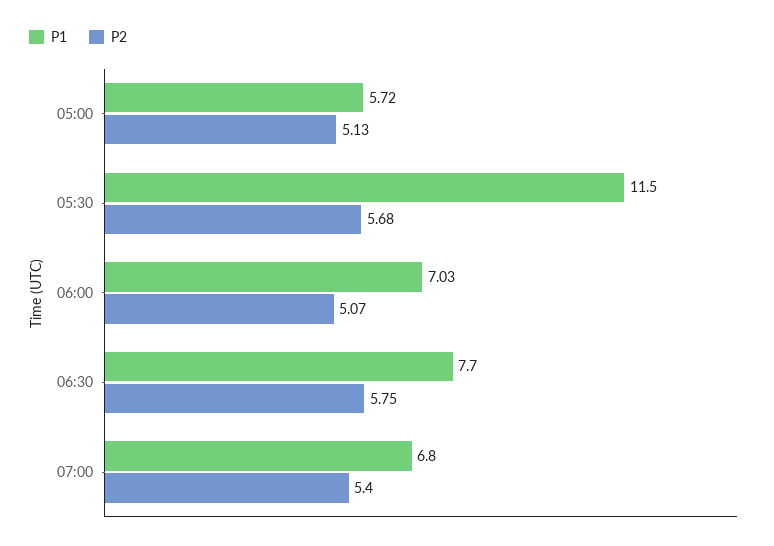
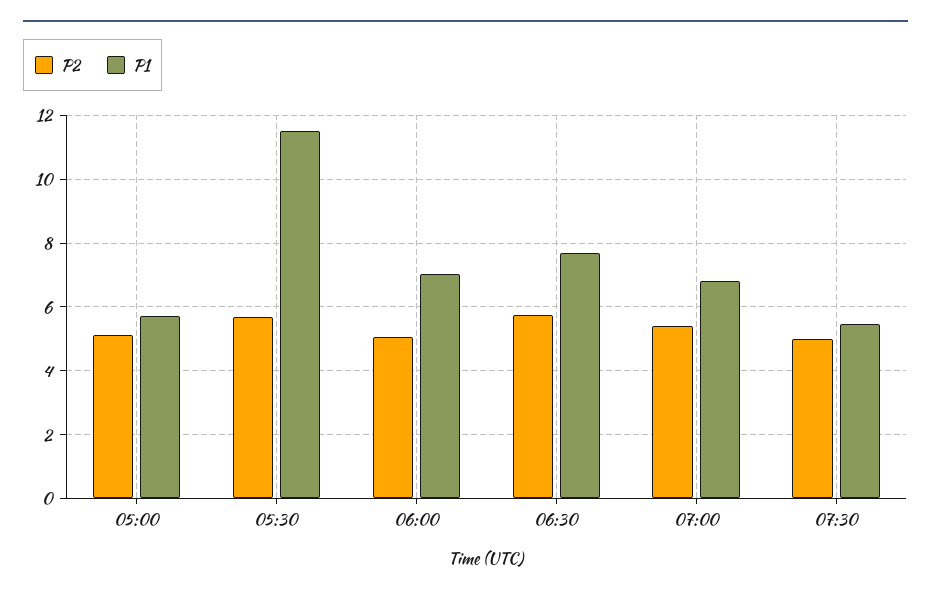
P2, 07:30: none -> 5
P1, 07:30: none -> 5.4

